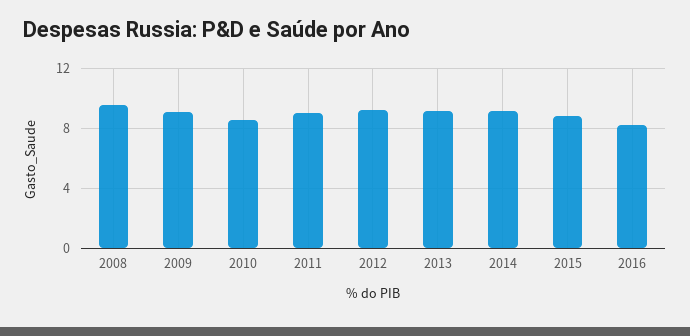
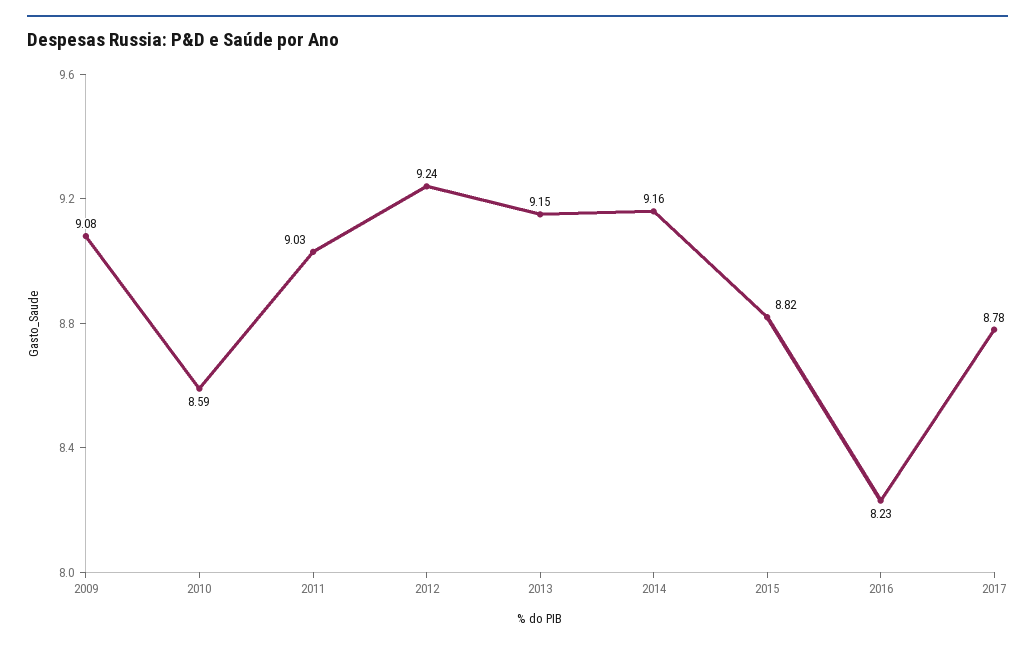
2008: 9.5 -> none
2017: none -> 8.78

